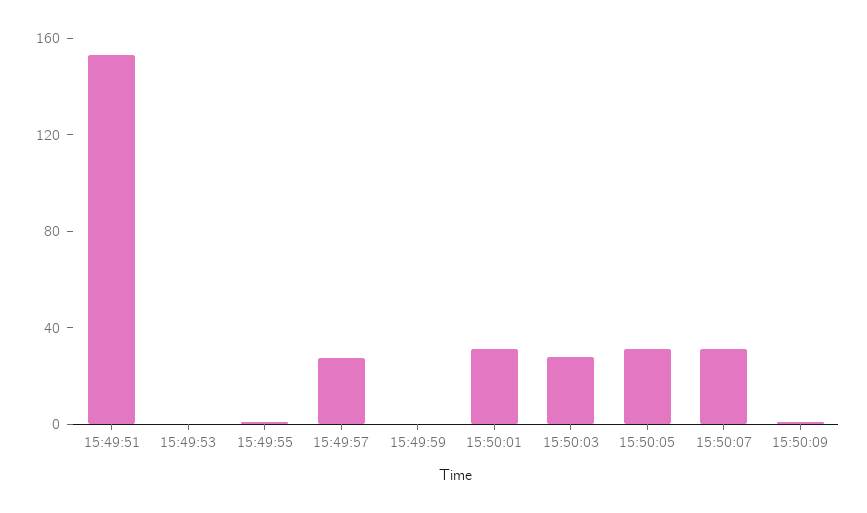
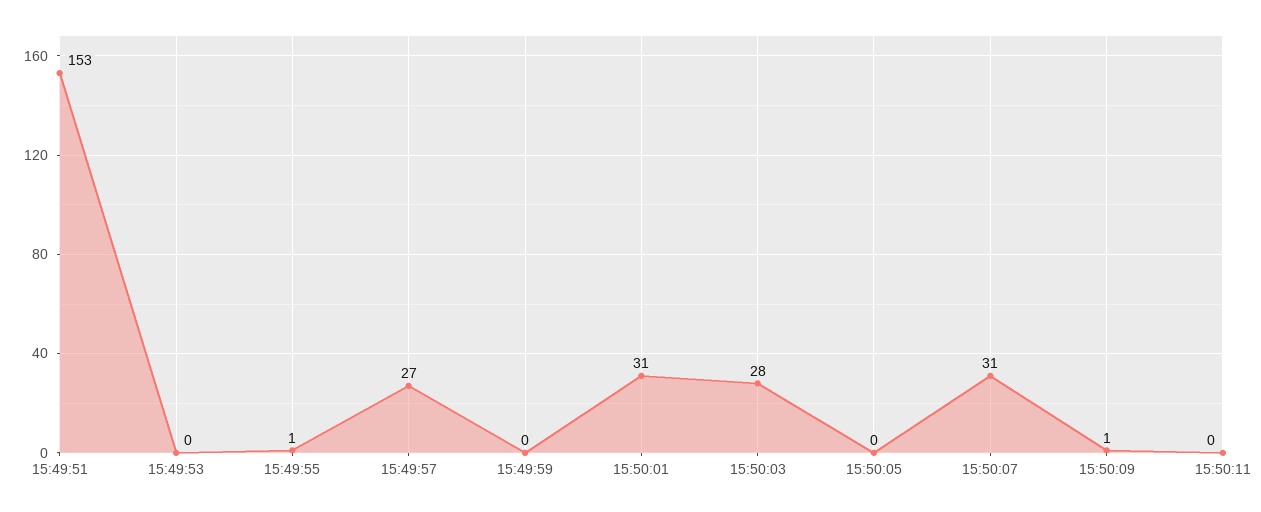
15:50:05: 30 -> 0
15:50:11: none -> 0

